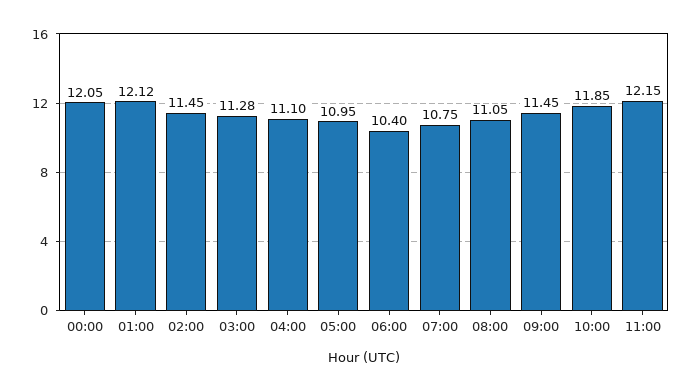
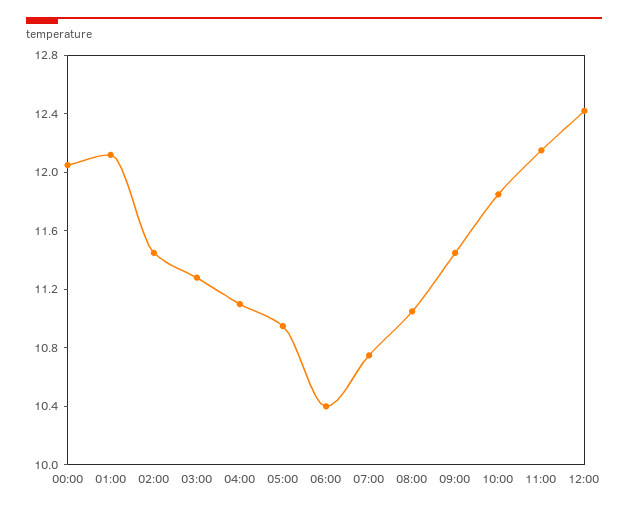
12:00: none -> 12.4

